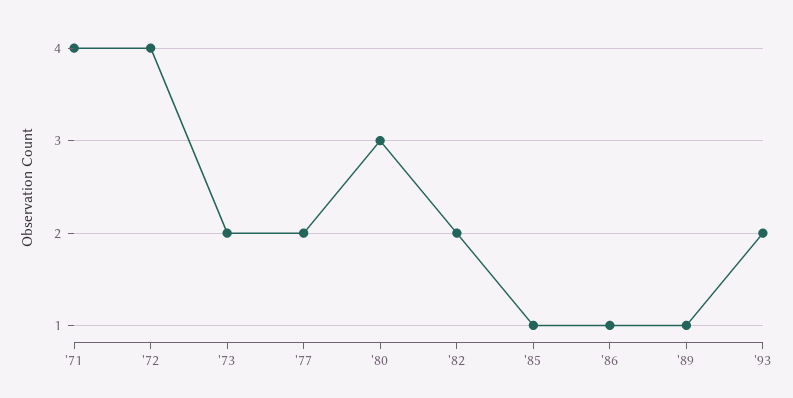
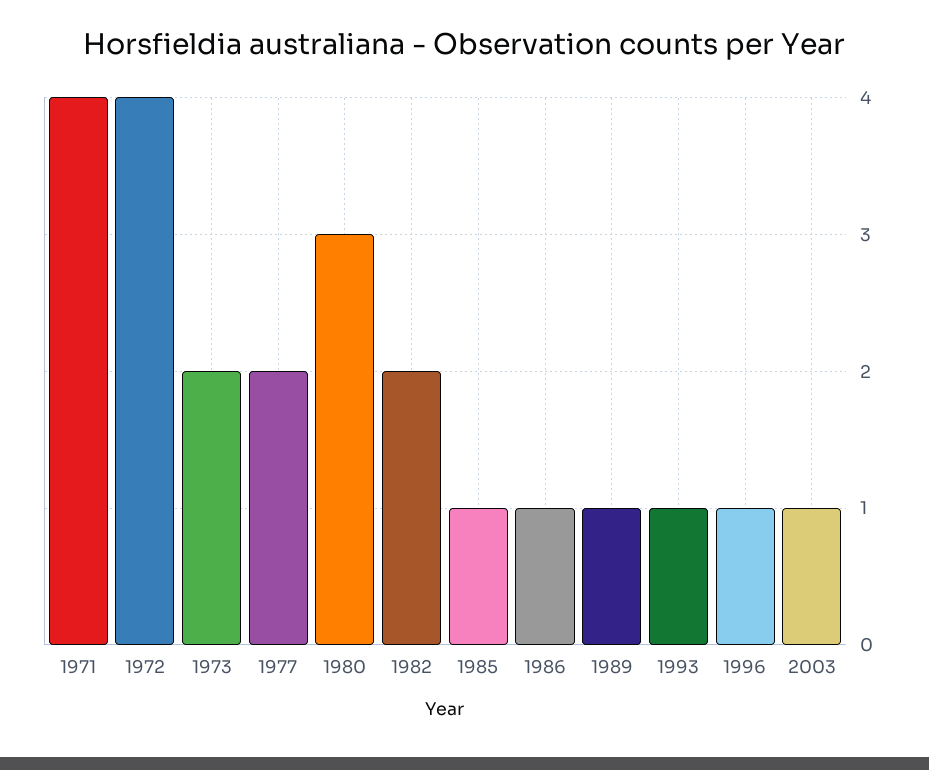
'93: 2 -> 1
1996: none -> 1
2003: none -> 1

